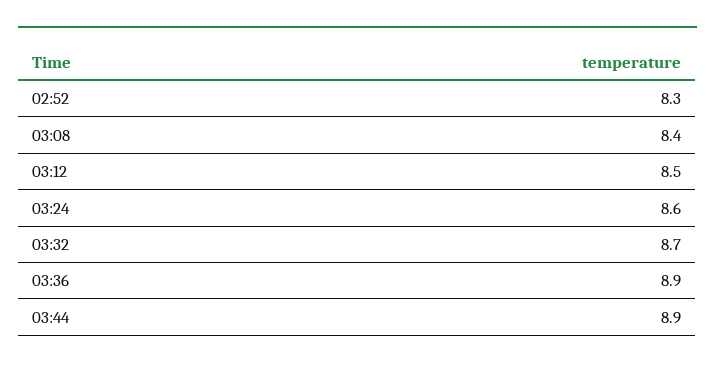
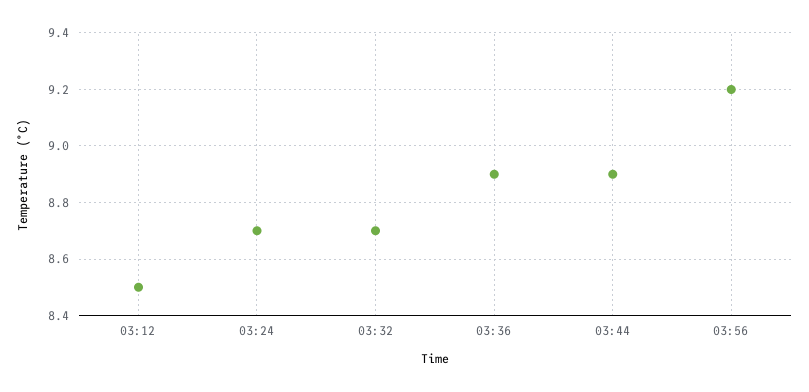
02:52: 8.3 -> none
03:08: 8.4 -> none
03:24: 8.6 -> 8.7
03:56: none -> 9.2

